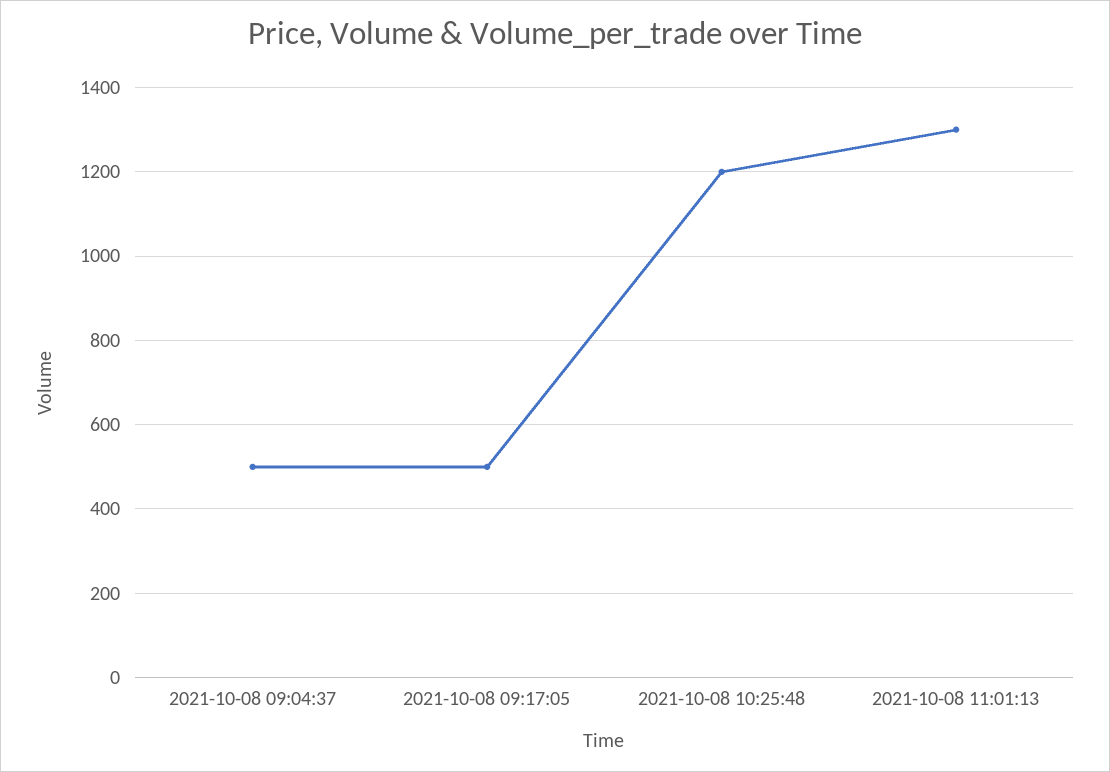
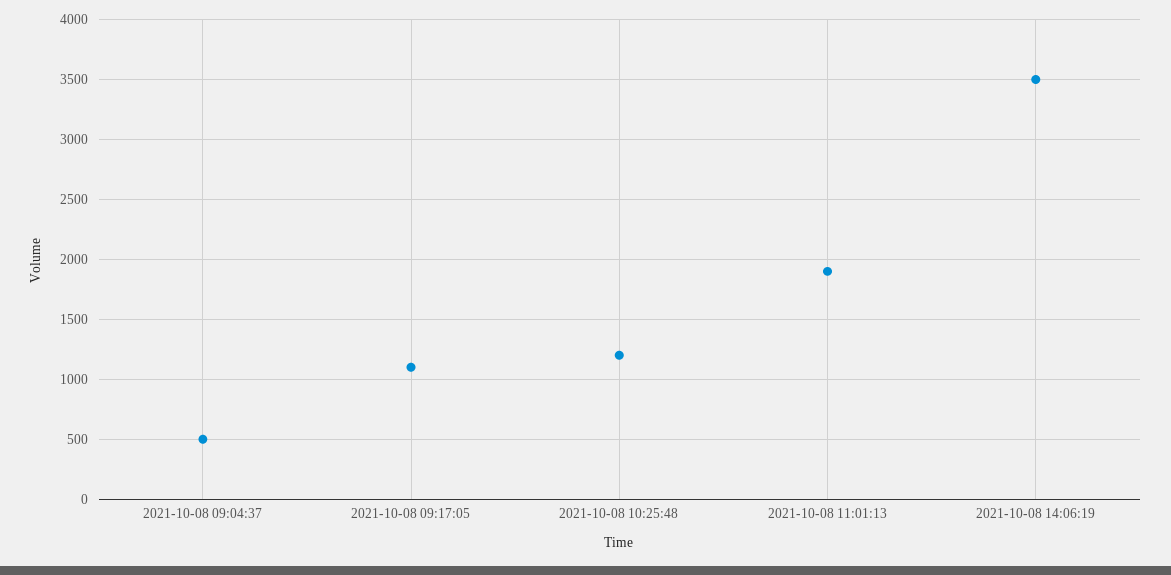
2021-10-08 09:17:05: 500 -> 1100
2021-10-08 11:01:13: 1300 -> 1900
2021-10-08 14:06:19: none -> 3500

